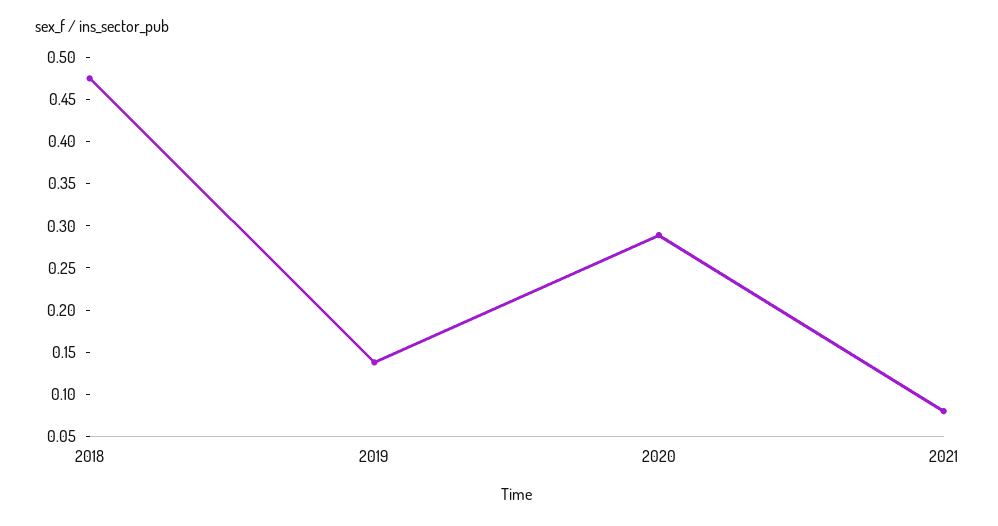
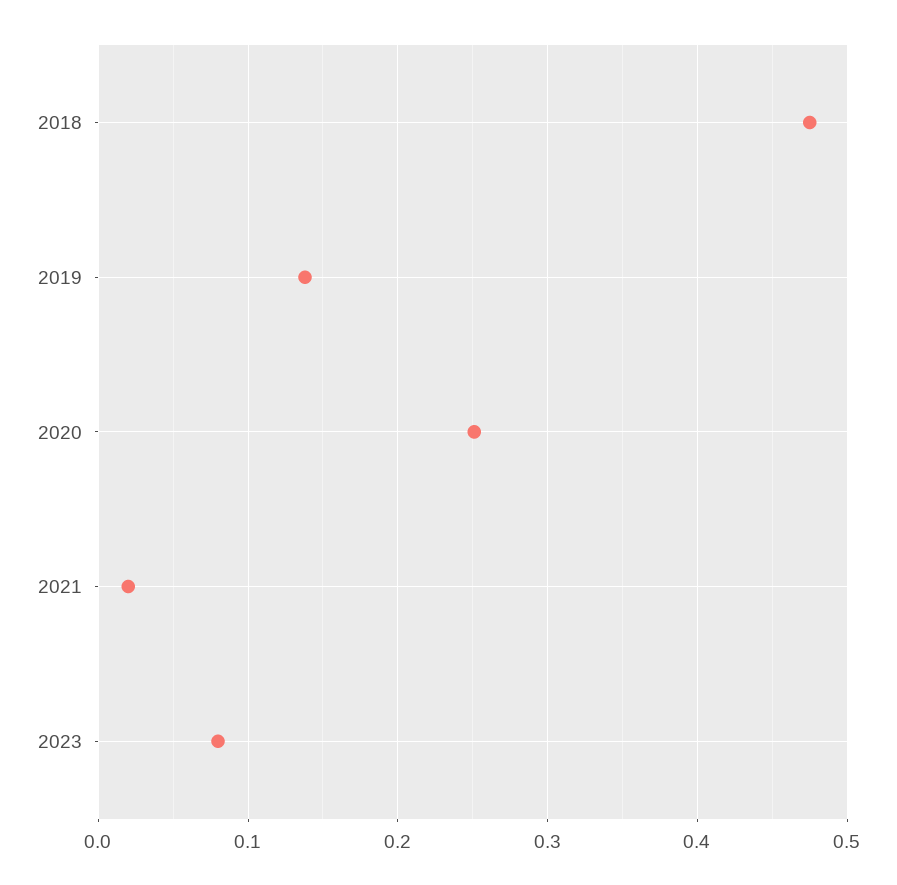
2020: 0.29 -> 0.25
2021: 0.08 -> 0.02
2023: none -> 0.08

